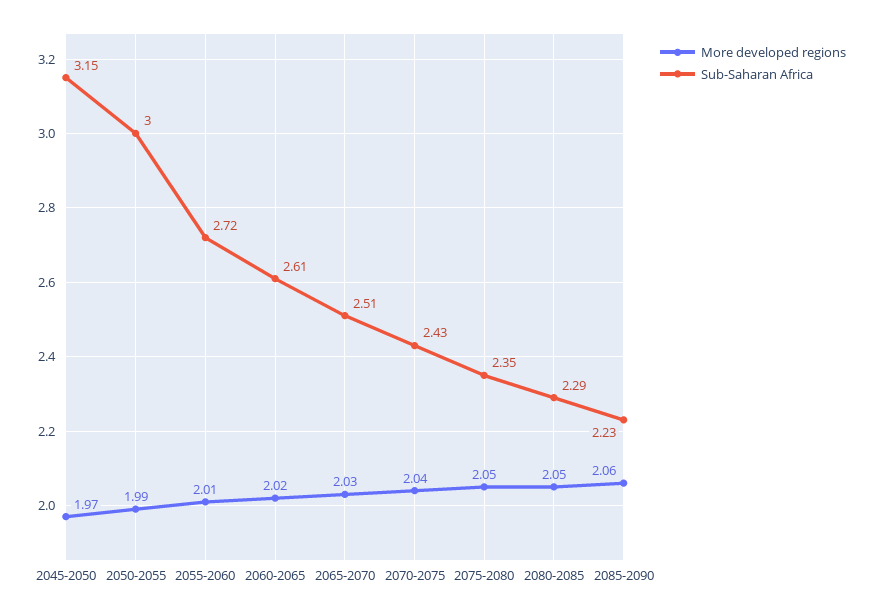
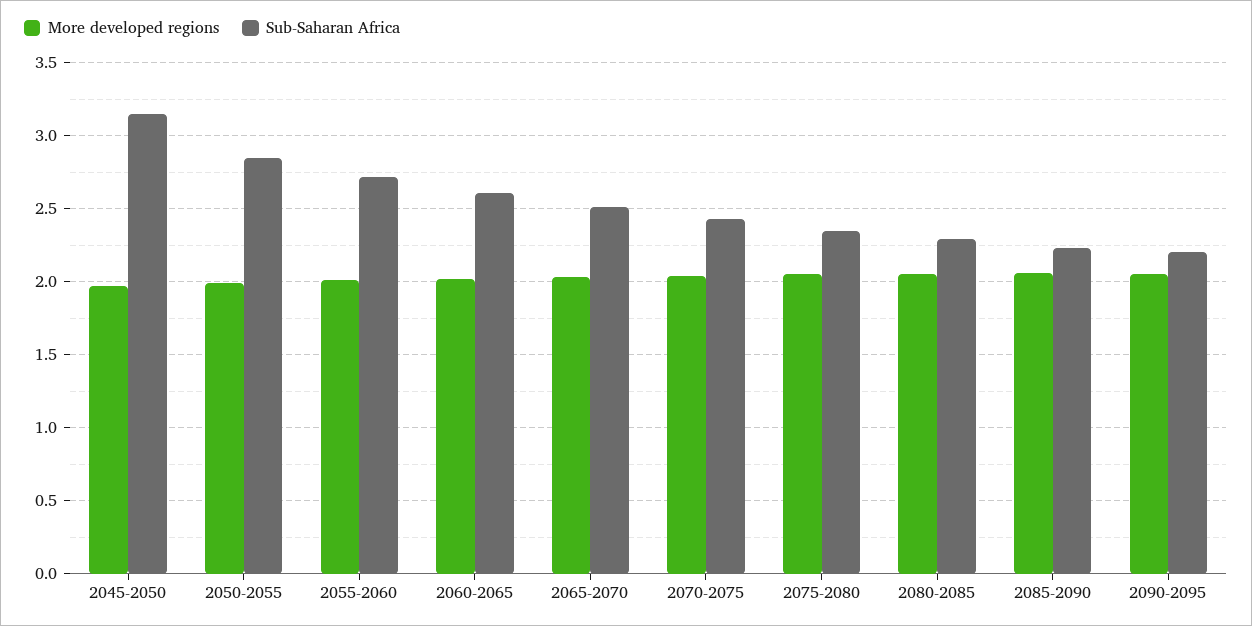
Sub-Saharan Africa, 2050-2055: 3 -> 2.85
More developed regions, 2090-2095: none -> 2.05
Sub-Saharan Africa, 2090-2095: none -> 2.2

